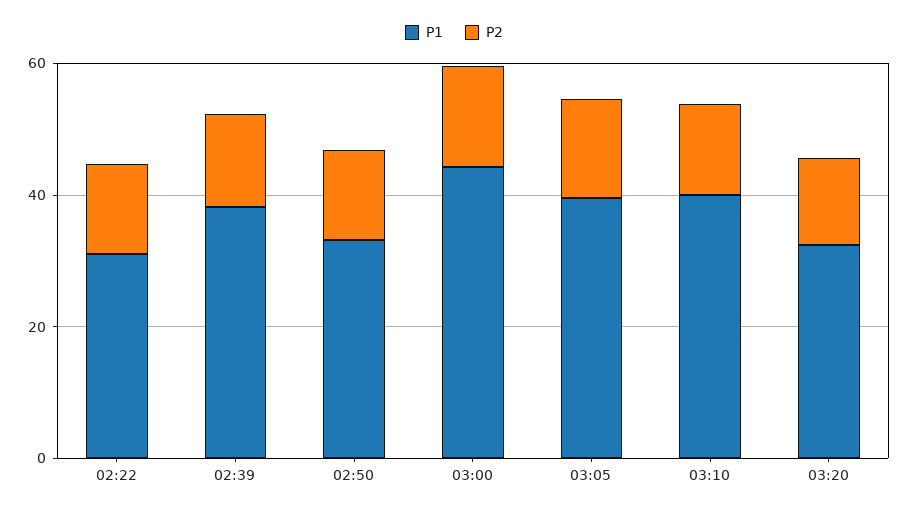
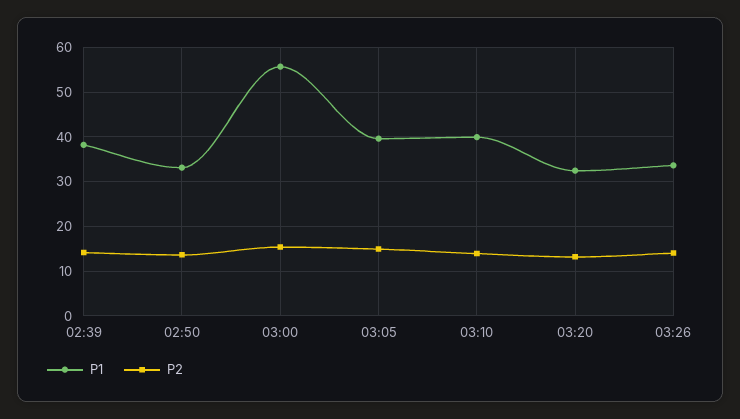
P1, 02:22: 30 -> none
P2, 02:22: 15 -> none
P1, 03:00: 45 -> 56
P1, 03:26: none -> 34
P2, 03:26: none -> 14

